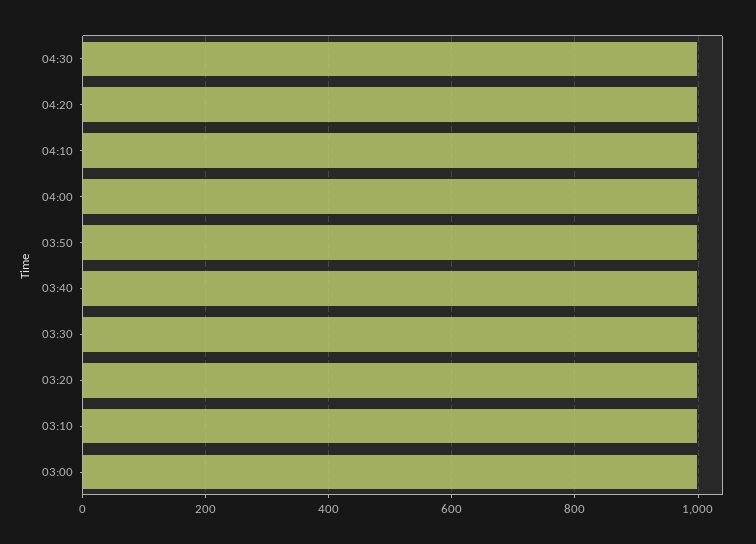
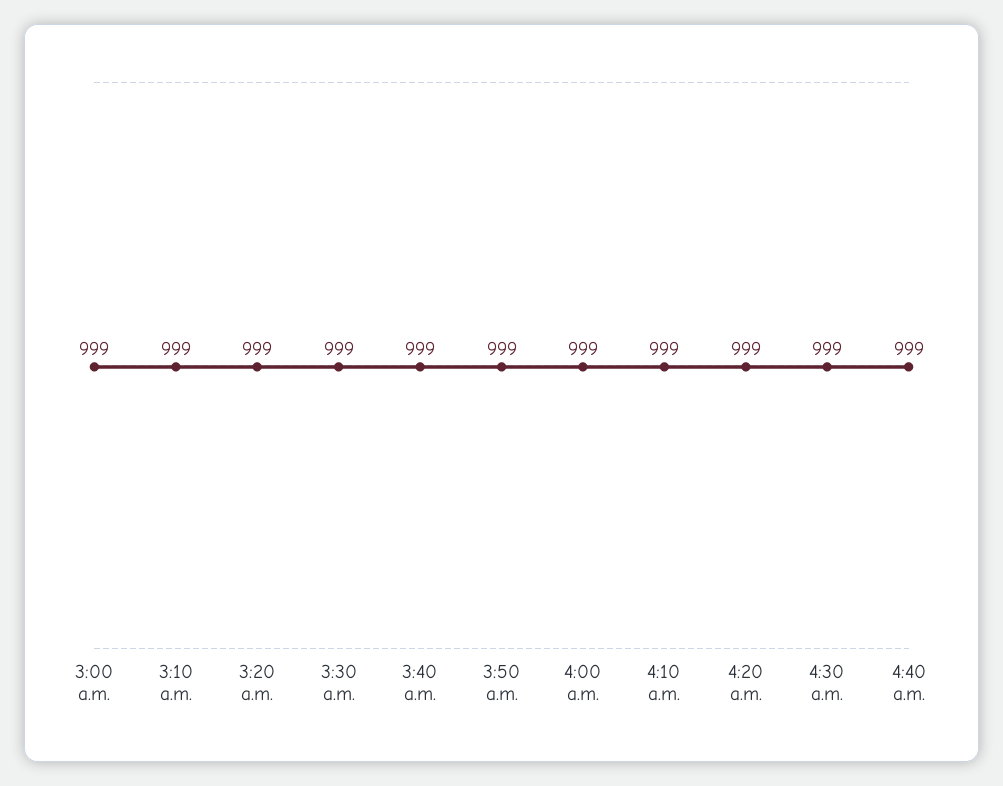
4:40 a.m.: none -> 999

